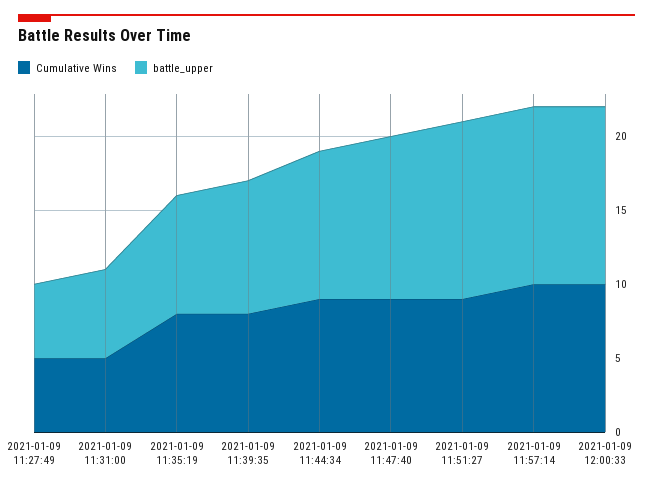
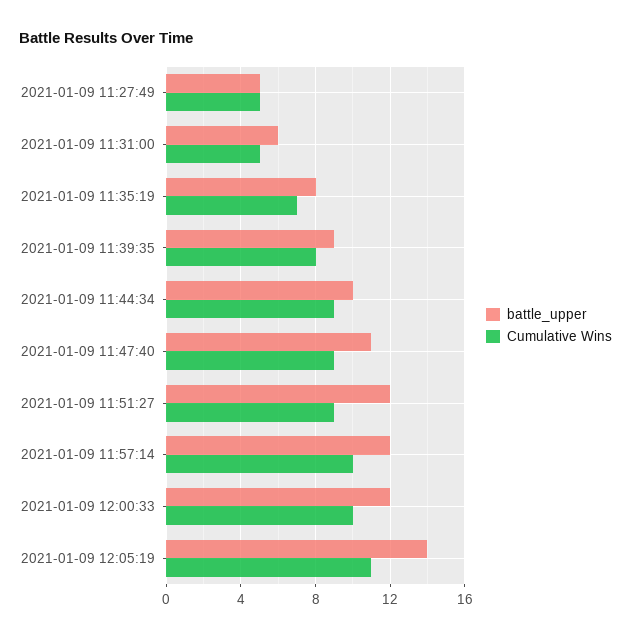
Cumulative Wins, 2021-01-09 11:35:19: 8 -> 7
battle_upper, 2021-01-09 12:05:19: none -> 14
Cumulative Wins, 2021-01-09 12:05:19: none -> 11

